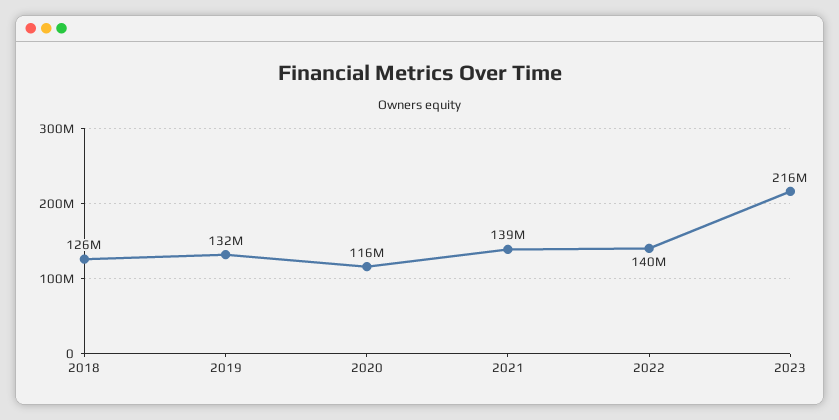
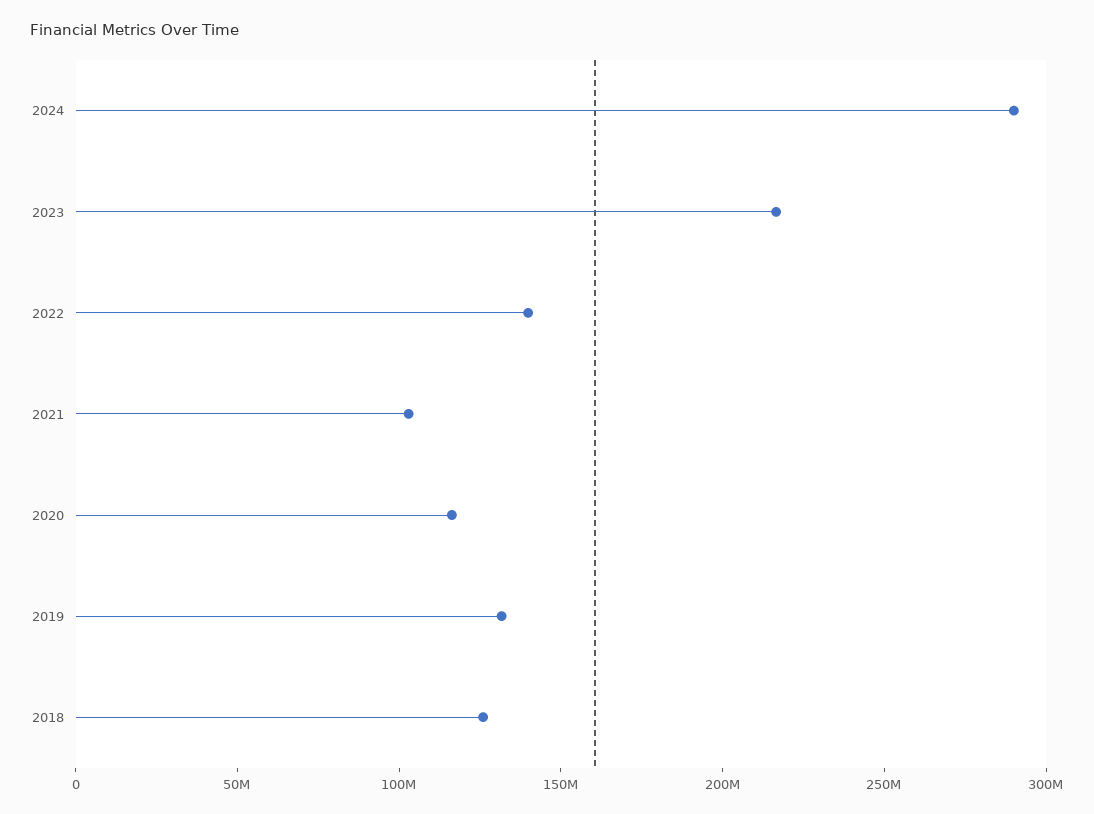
2021: 139000000 -> 100000000
2024: none -> 290000000

